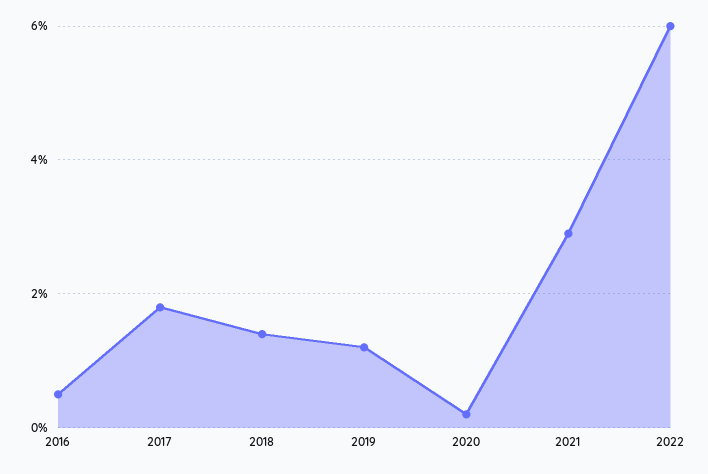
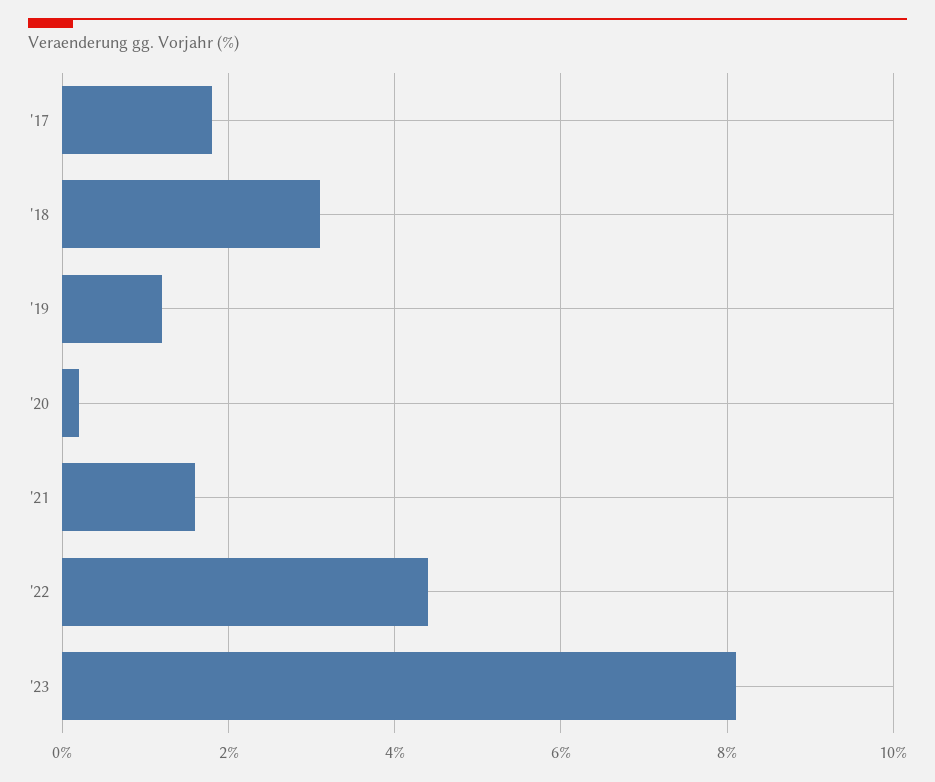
2016: 0.5 -> none
2018: 1.5 -> 3
2021: 3 -> 1.5
2022: 6 -> 4.5
'23: none -> 8

